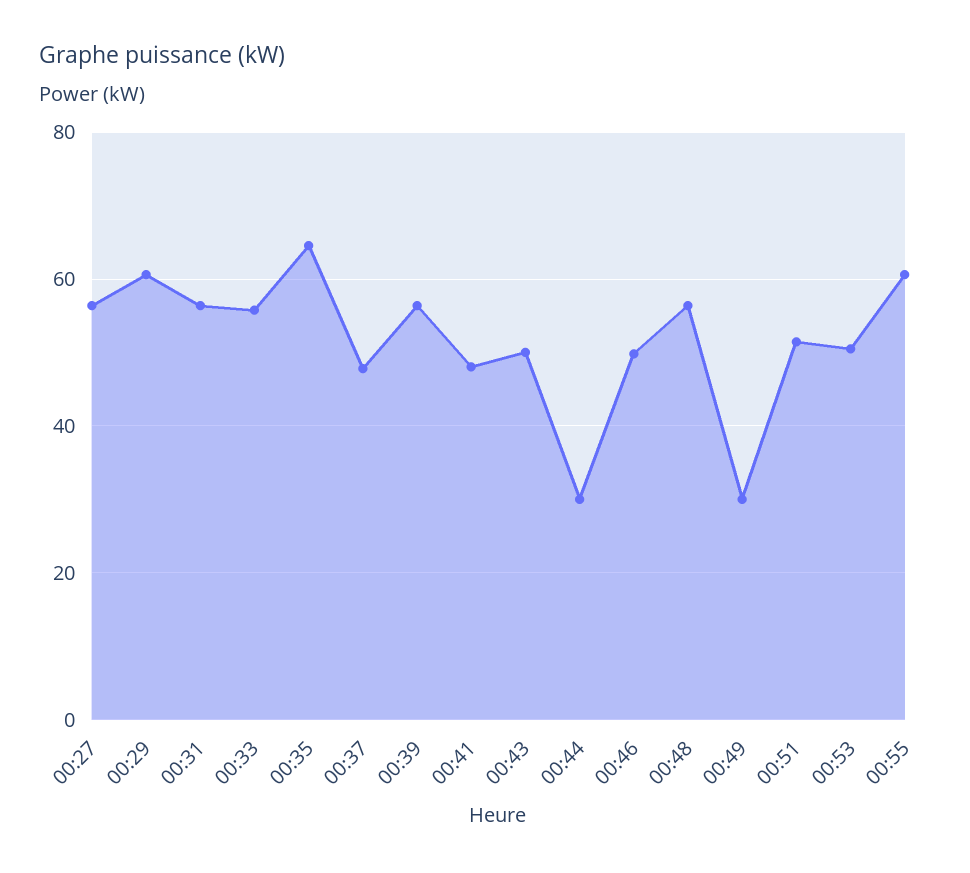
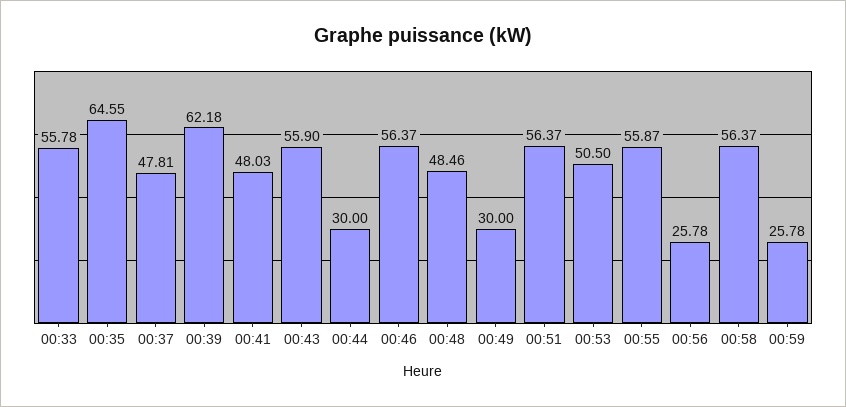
00:27: 56 -> none
00:29: 60 -> none
00:31: 56 -> none
00:39: 56 -> 62.18
00:43: 50 -> 55.9
00:46: 50 -> 56.37
00:48: 56 -> 48.46
00:51: 52 -> 56.37
00:55: 60 -> 55.87
00:56: none -> 25.78
00:58: none -> 56.37
00:59: none -> 25.78

